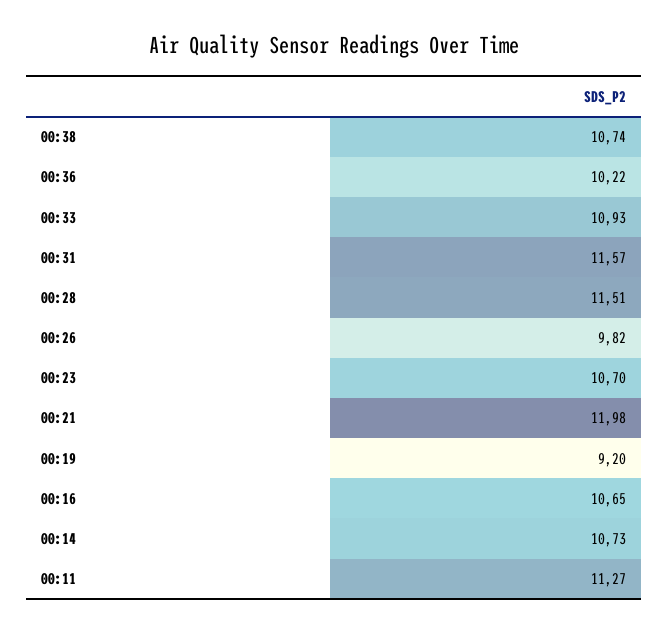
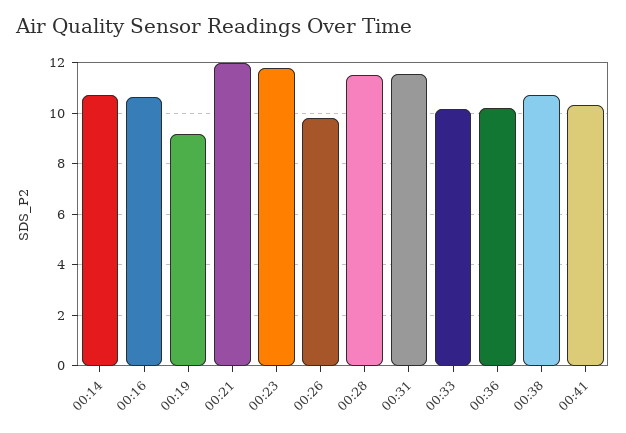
00:33: 10.93 -> 10.25
00:23: 10.7 -> 11.75
00:11: 11.27 -> none
00:41: none -> 10.25

